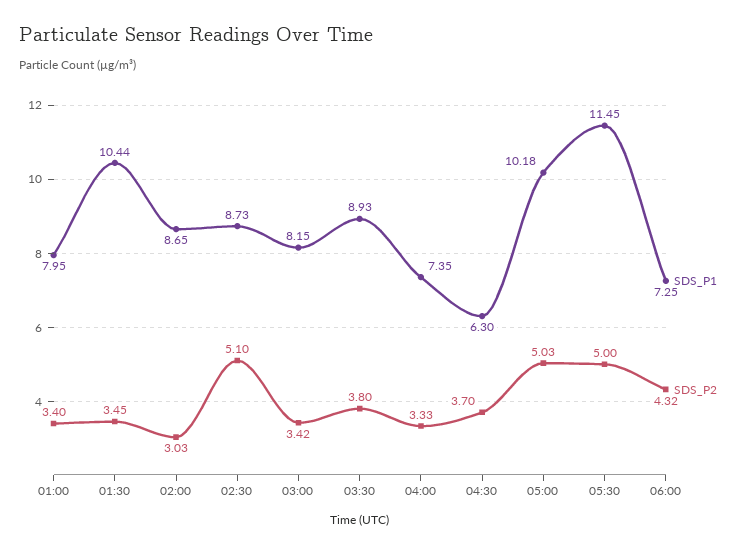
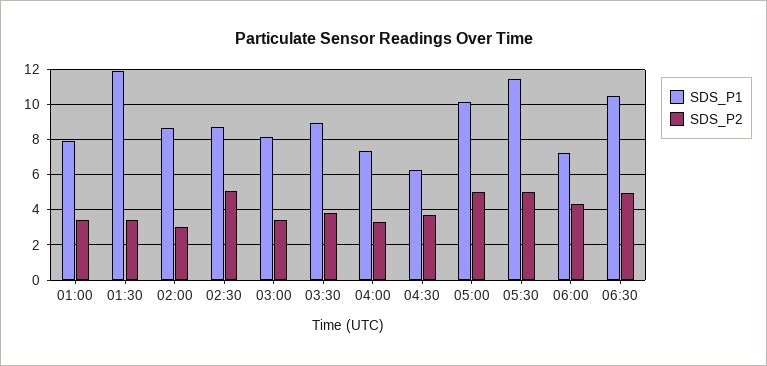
SDS_P1, 01:30: 10.44 -> 12
SDS_P1, 06:30: none -> 10.5
SDS_P2, 06:30: none -> 5

